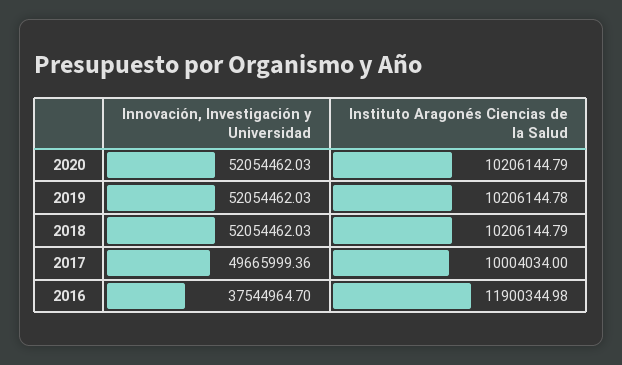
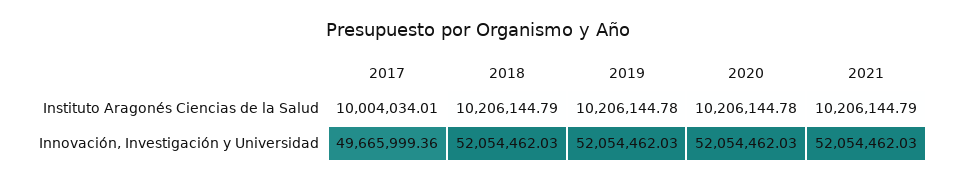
Instituto Aragonés Ciencias de la Salud, 2020: 10206144.79 -> 10206144.78
Instituto Aragonés Ciencias de la Salud, 2017: 10004034 -> 10004034.01
Innovación, Investigación y Universidad, 2016: 37544964.7 -> none
Instituto Aragonés Ciencias de la Salud, 2016: 11900344.98 -> none
Instituto Aragonés Ciencias de la Salud, 2021: none -> 10206144.79
Innovación, Investigación y Universidad, 2021: none -> 52054462.03

